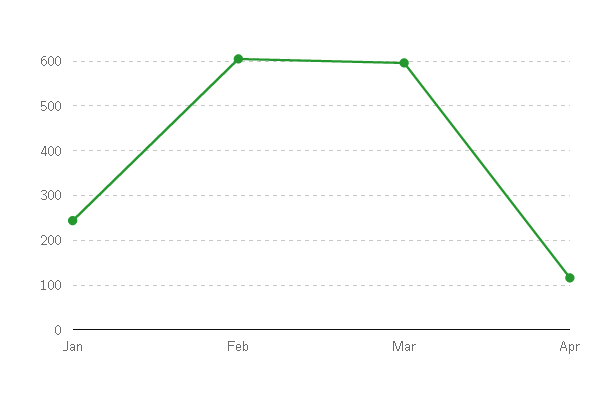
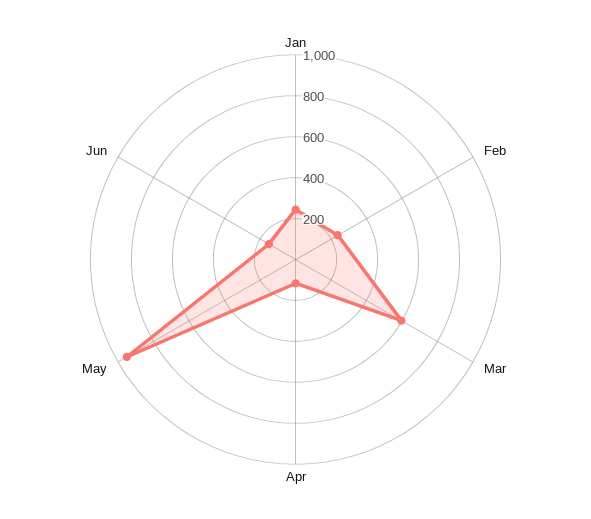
Feb: 600 -> 250
May: none -> 950
Jun: none -> 150

